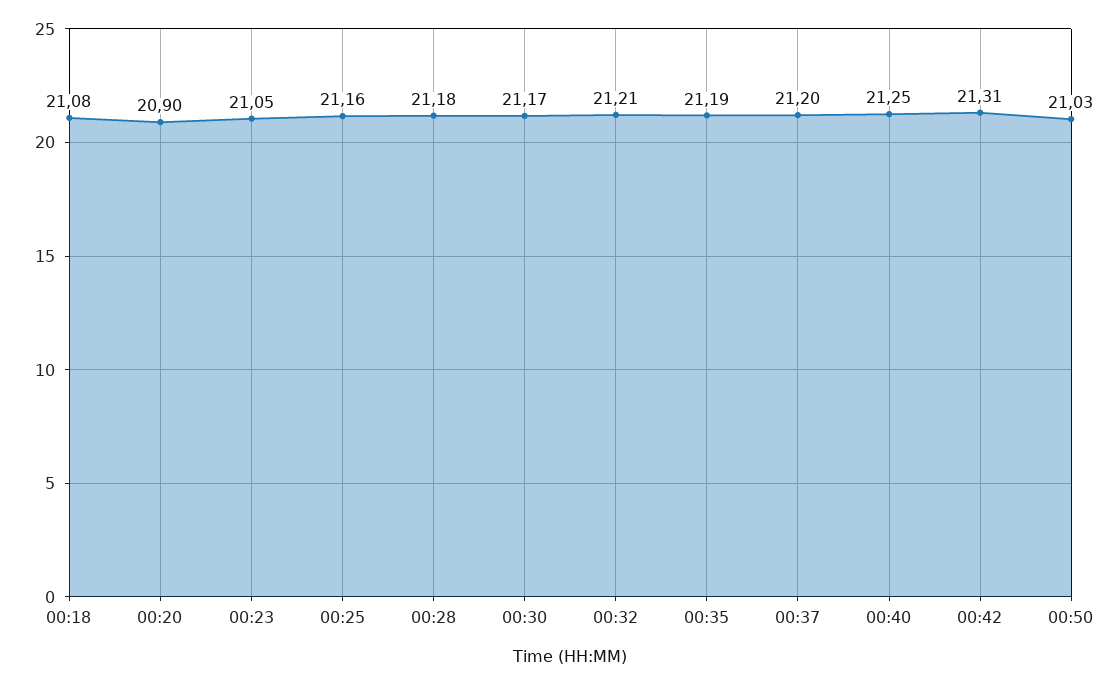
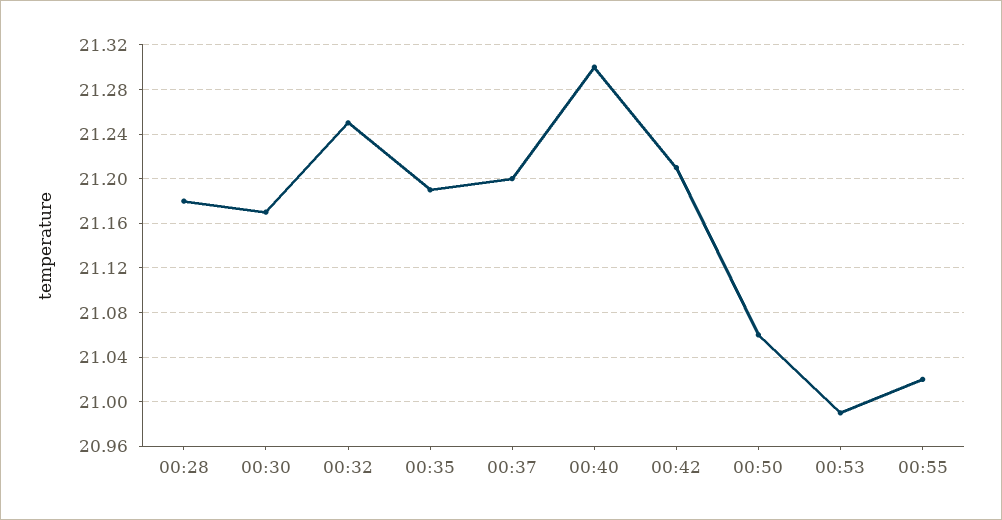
00:18: 21.08 -> none
00:20: 20.9 -> none
00:23: 21.05 -> none
00:25: 21.16 -> none
00:32: 21.21 -> 21.25
00:40: 21.25 -> 21.3
00:42: 21.31 -> 21.21
00:50: 21.03 -> 21.06
00:53: none -> 20.99
00:55: none -> 21.02

